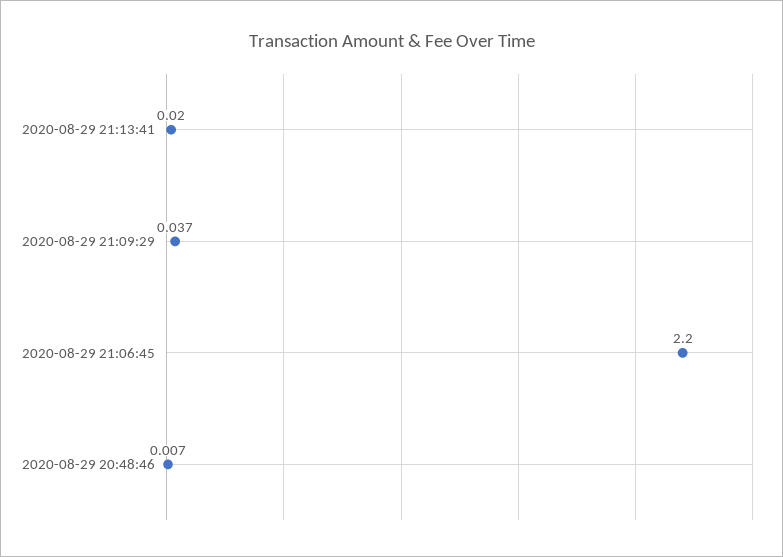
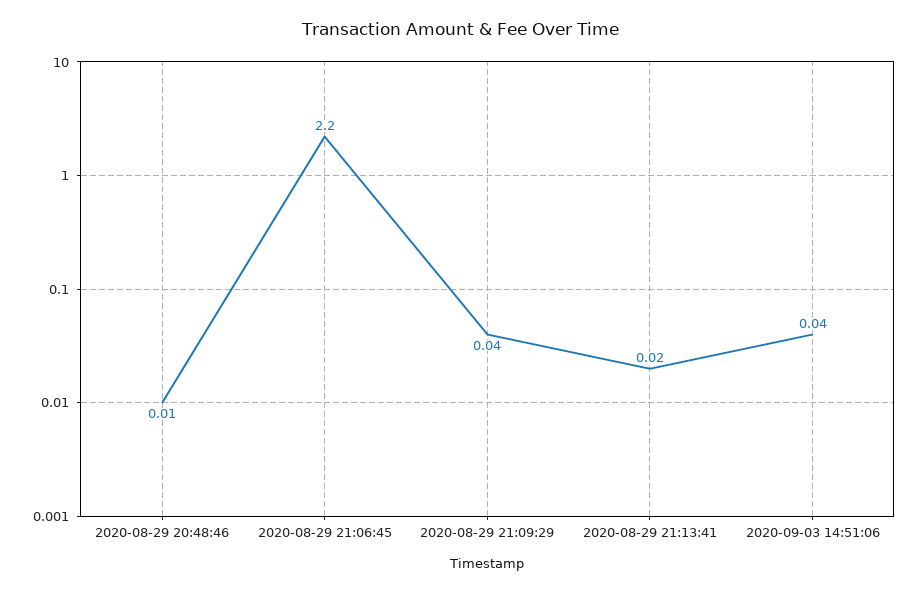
2020-09-03 14:51:06: none -> 0.04

